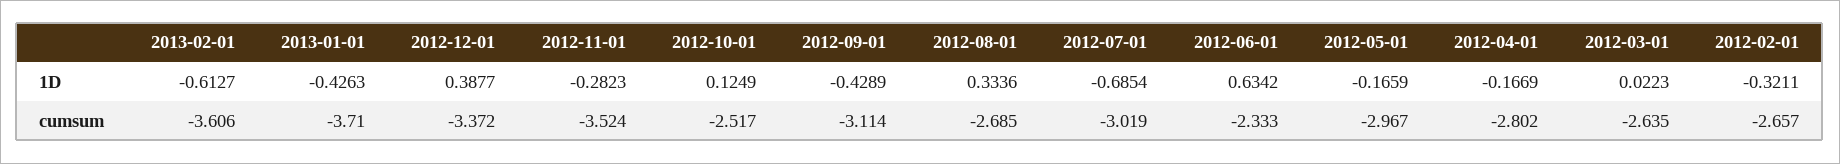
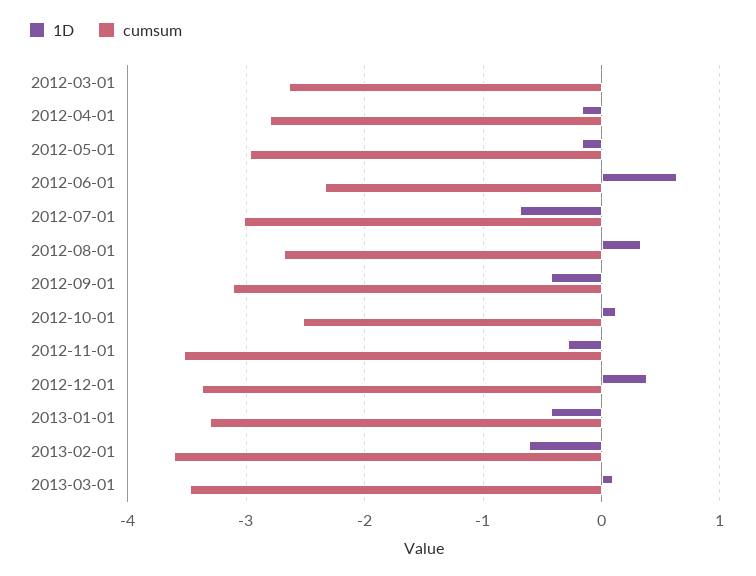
1D, 2012-02-01: -0.3211 -> none
cumsum, 2013-01-01: -3.71 -> -3.3
cumsum, 2012-02-01: -2.657 -> none
1D, 2013-03-01: none -> 0.1
cumsum, 2013-03-01: none -> -3.5

